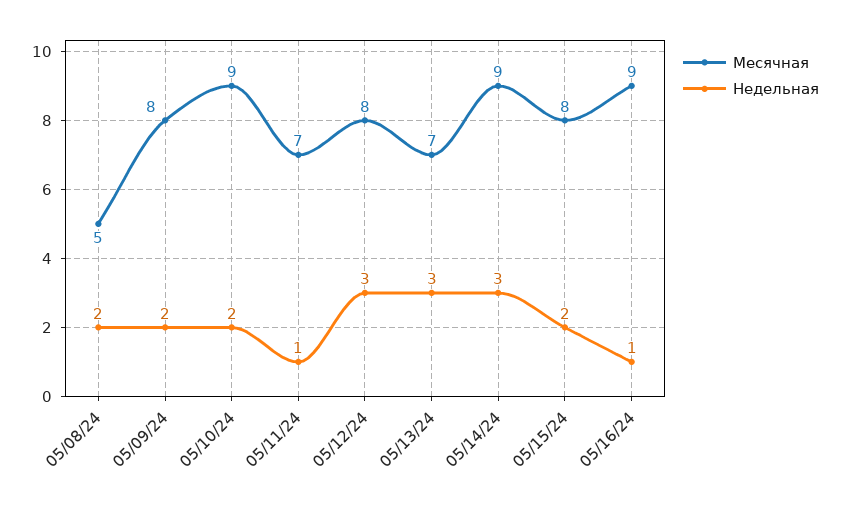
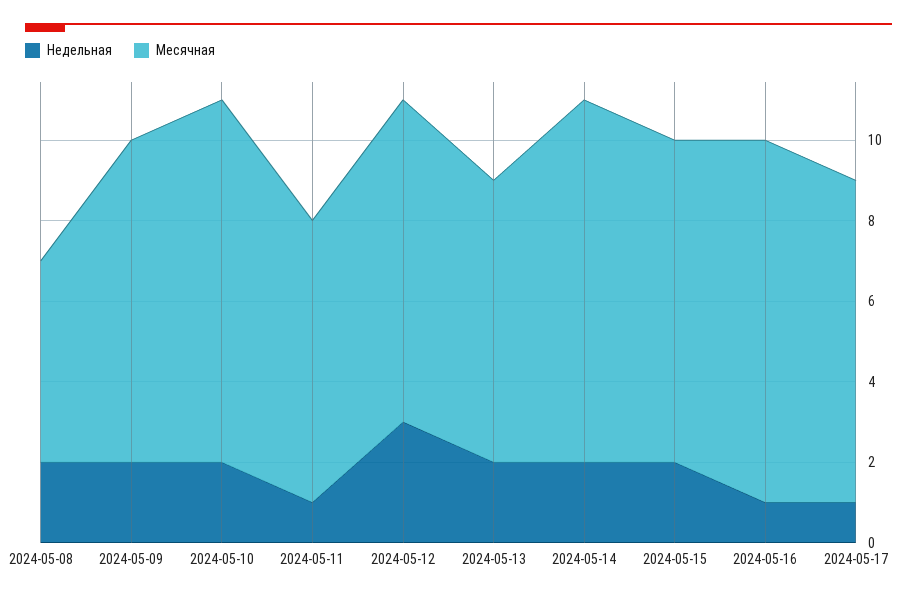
Недельная, 05/13/24: 3 -> 2
Недельная, 05/14/24: 3 -> 2
Недельная, 2024-05-17: none -> 1
Месячная, 2024-05-17: none -> 8

